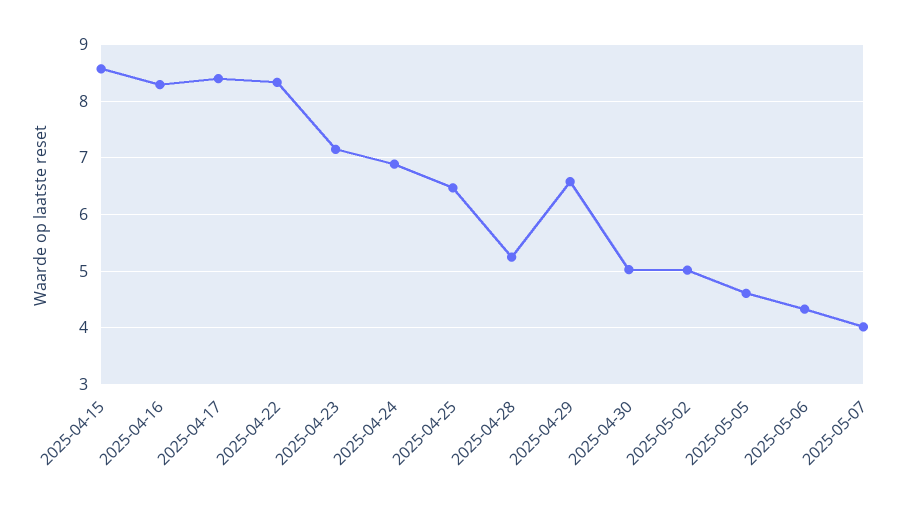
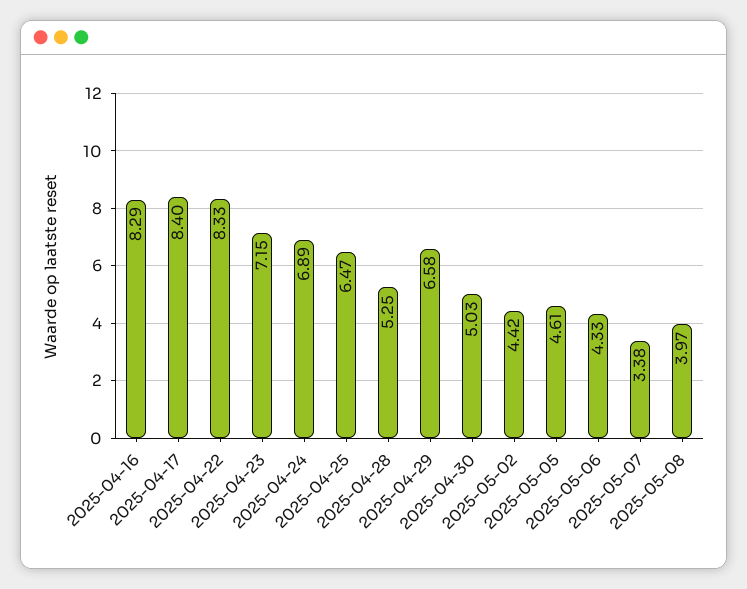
2025-04-15: 8.6 -> none
2025-05-02: 5 -> 4.42
2025-05-07: 4 -> 3.38
2025-05-08: none -> 3.97

